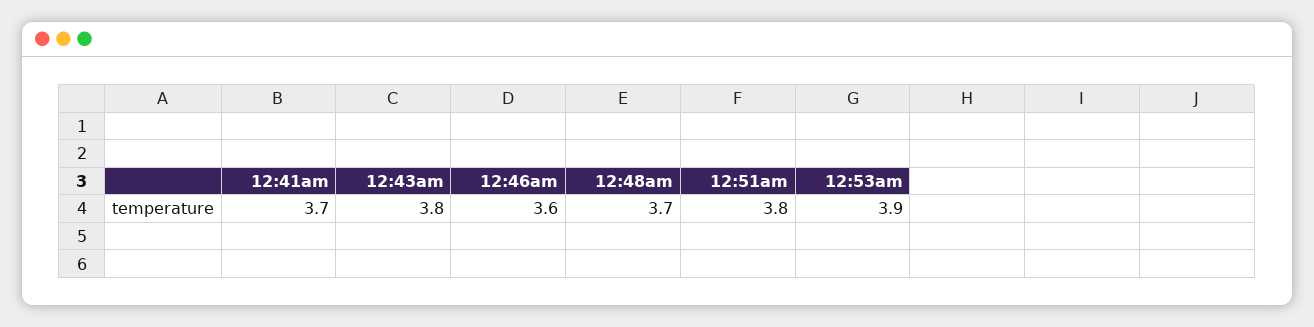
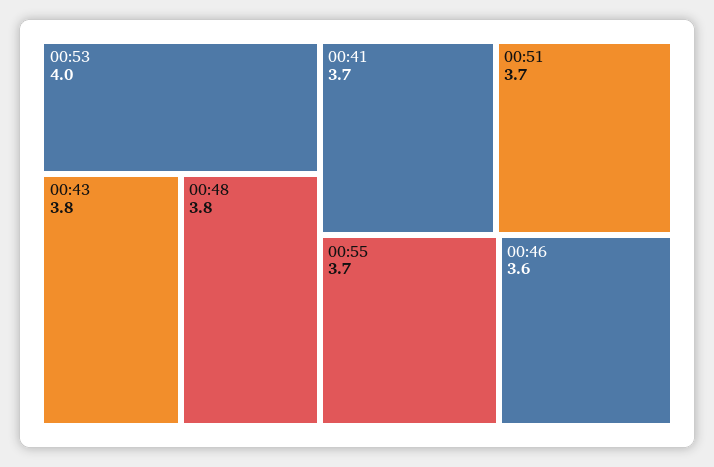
12:48am: 3.7 -> 3.8
12:51am: 3.8 -> 3.7
12:53am: 3.9 -> 4
00:55: none -> 3.7

